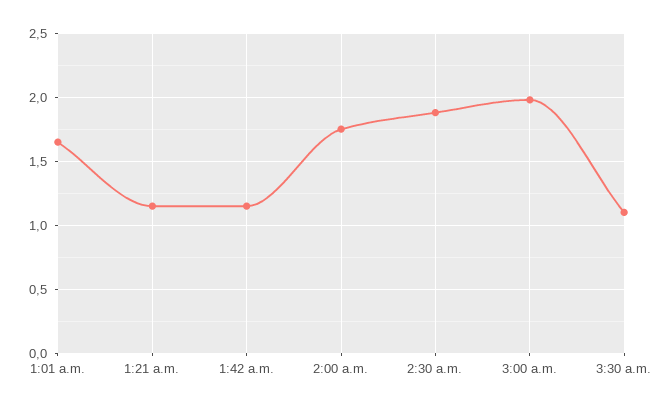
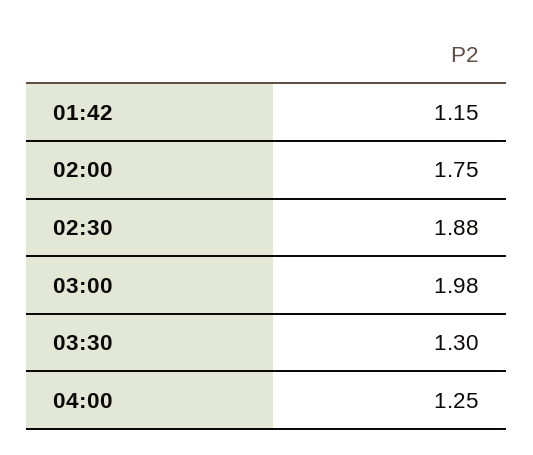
1:01 a.m.: 1.65 -> none
1:21 a.m.: 1.15 -> none
3:30 a.m.: 1.1 -> 1.3
04:00: none -> 1.25

